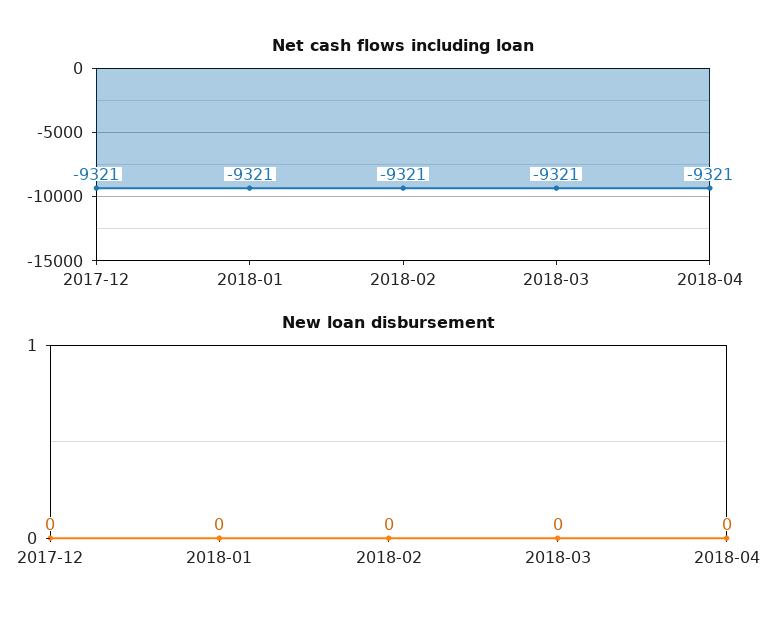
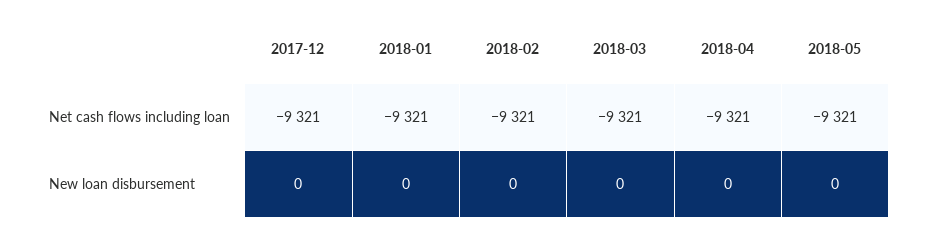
Net cash flows including loan, 2018-05: none -> -9321
New loan disbursement, 2018-05: none -> 0

